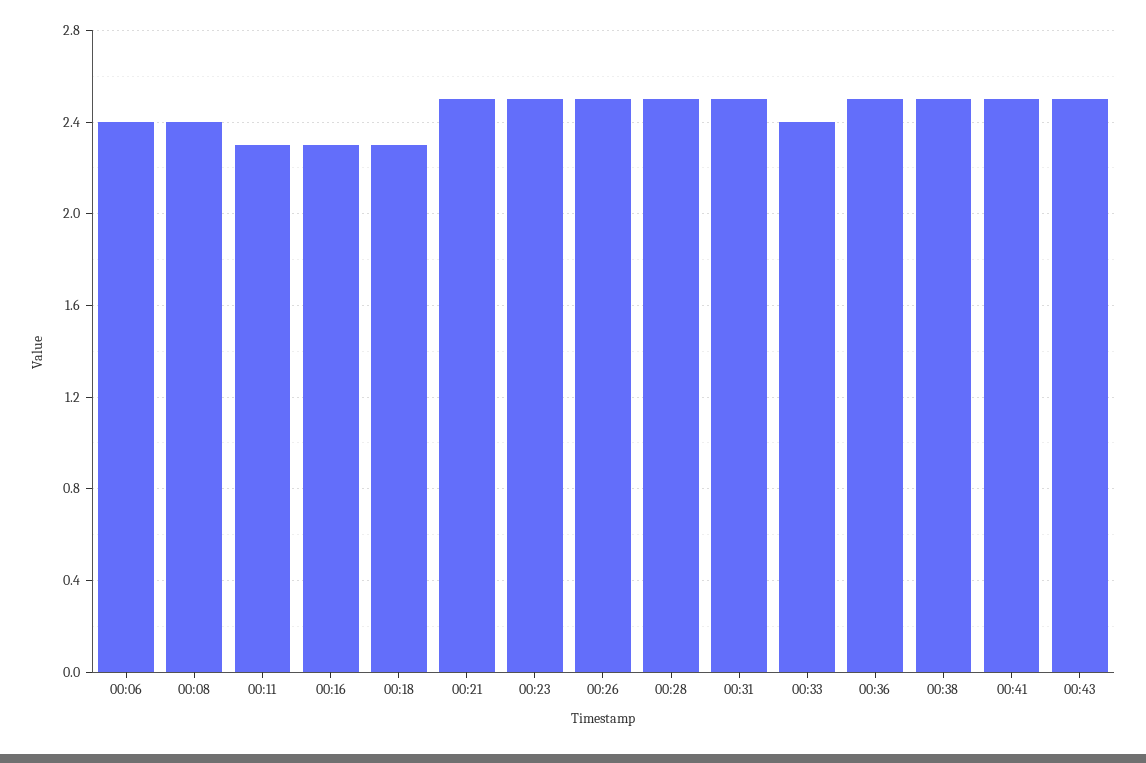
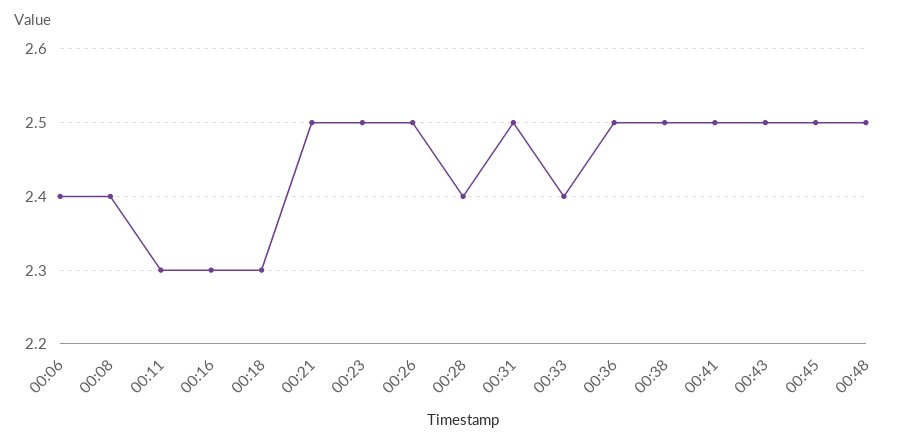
00:28: 2.5 -> 2.4
00:45: none -> 2.5
00:48: none -> 2.5

